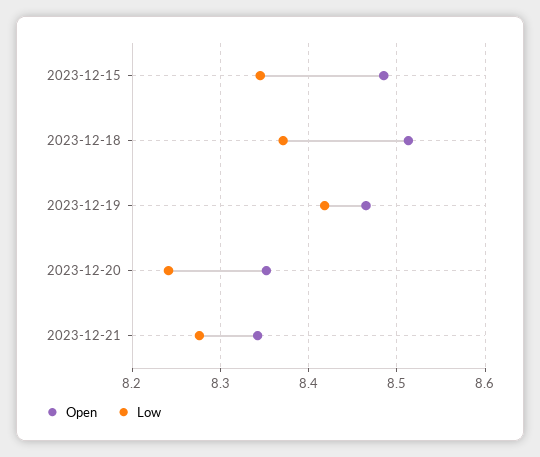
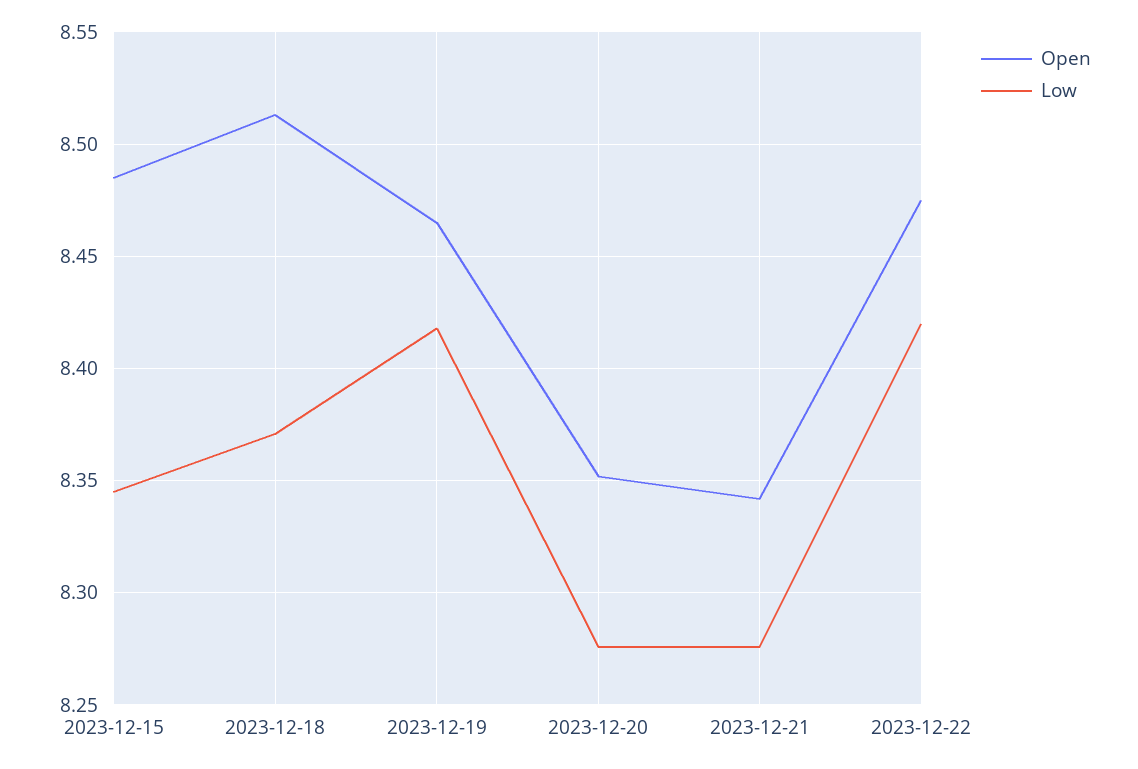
Low, 2023-12-20: 8.24 -> 8.275
Open, 2023-12-22: none -> 8.475
Low, 2023-12-22: none -> 8.42

